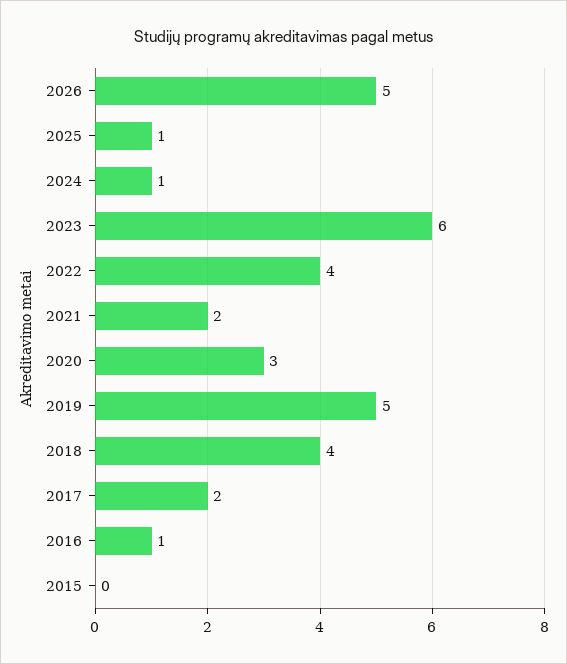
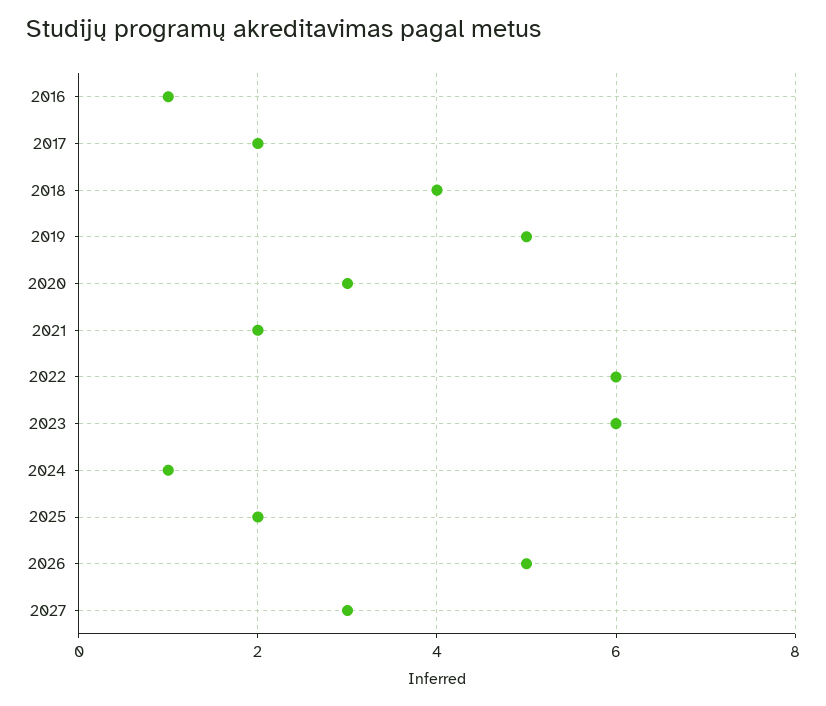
2025: 1 -> 2
2022: 4 -> 6
2015: 0 -> none
2027: none -> 3

